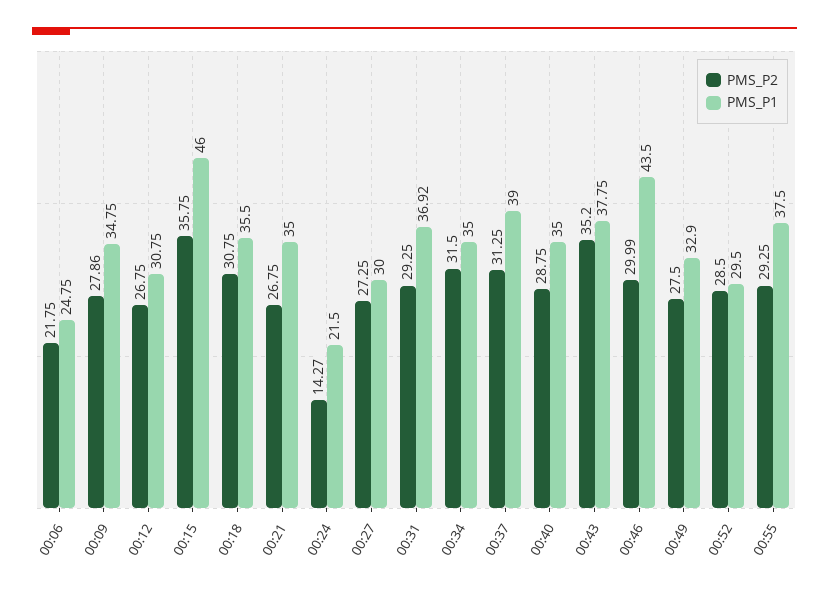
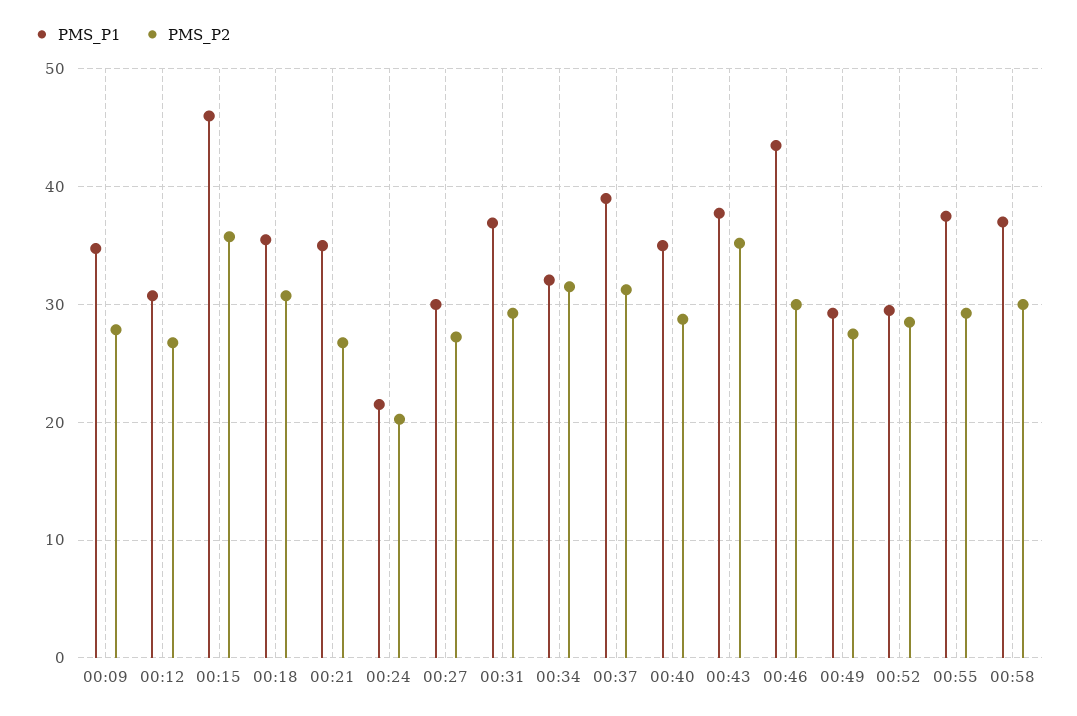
PMS_P2, 00:06: 21.75 -> none
PMS_P1, 00:06: 24.75 -> none
PMS_P2, 00:24: 14.27 -> 20
PMS_P1, 00:34: 35 -> 32
PMS_P1, 00:49: 32.9 -> 29
PMS_P1, 00:58: none -> 37
PMS_P2, 00:58: none -> 30

